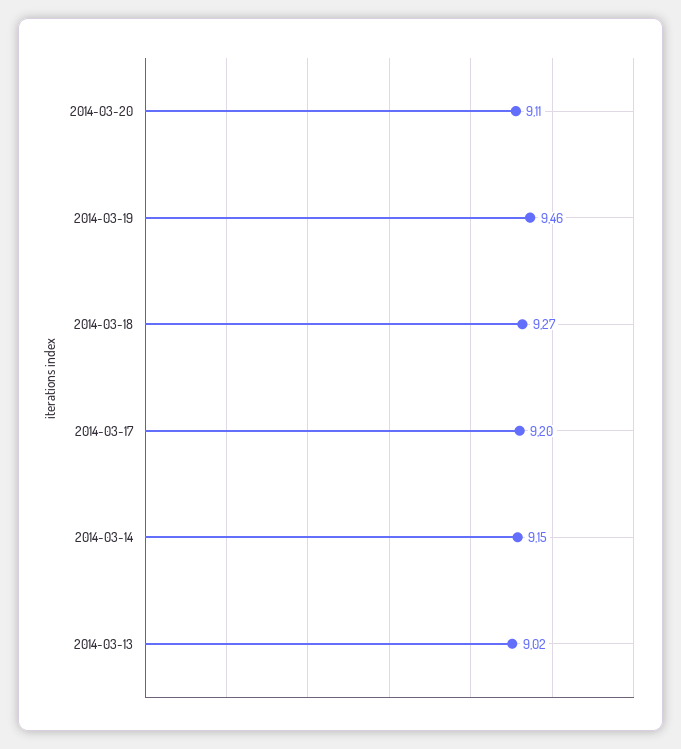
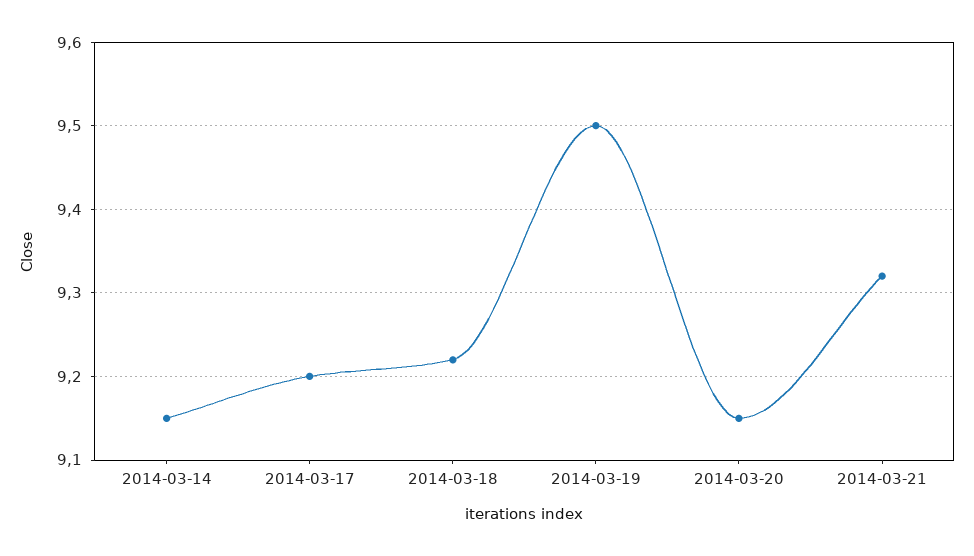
2014-03-20: 9.11 -> 9.15
2014-03-19: 9.46 -> 9.5
2014-03-18: 9.27 -> 9.22
2014-03-13: 9.02 -> none
2014-03-21: none -> 9.32

